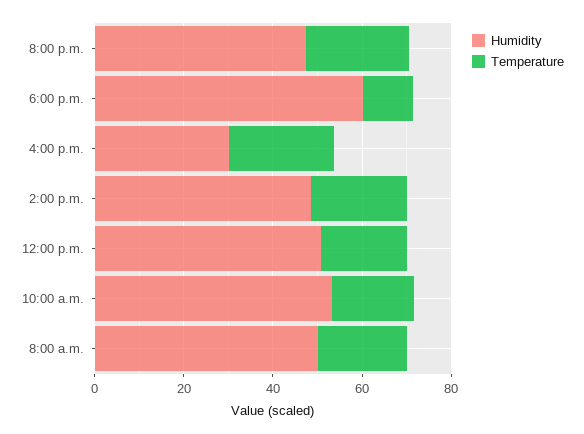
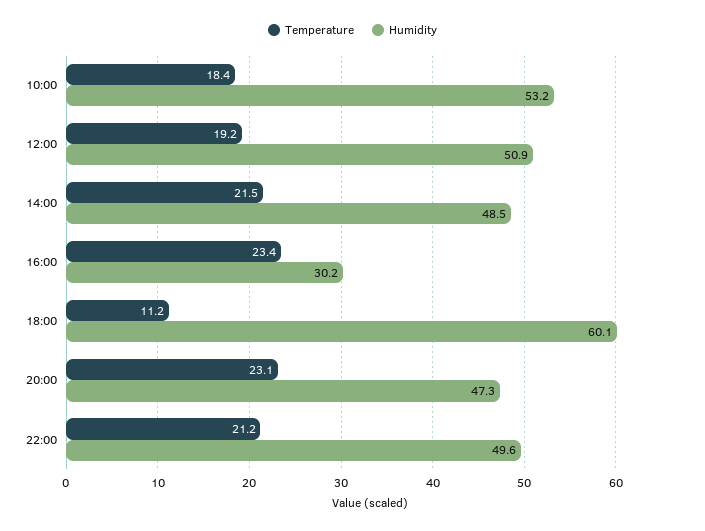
Humidity, 8:00 a.m.: 50 -> none
Temperature, 8:00 a.m.: 20 -> none
Temperature, 22:00: none -> 21.2
Humidity, 22:00: none -> 49.6

